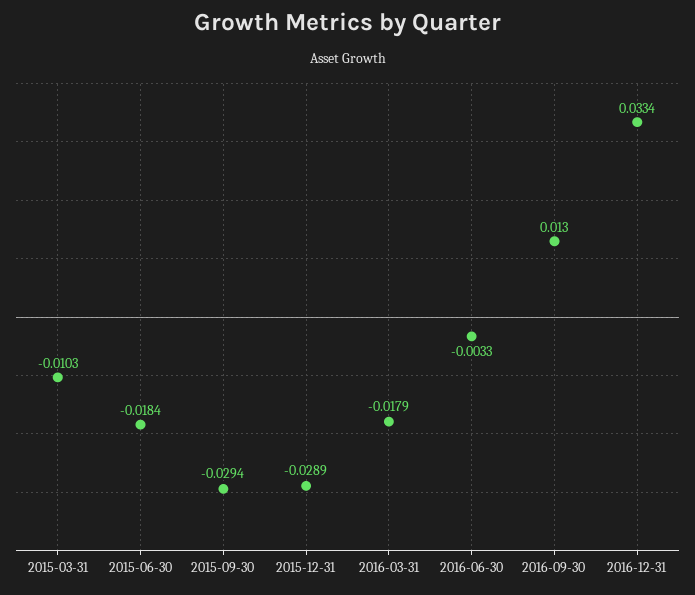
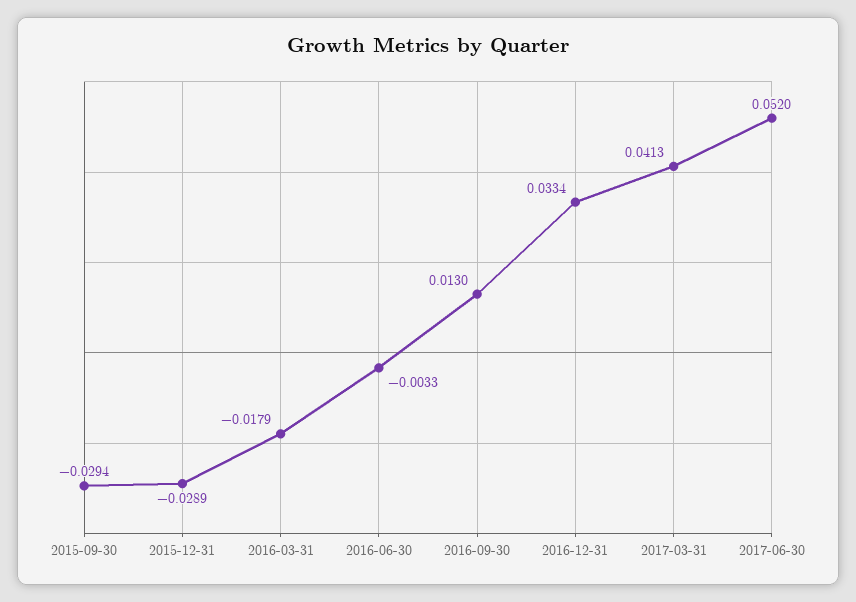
2015-03-31: -0.0103 -> none
2015-06-30: -0.0184 -> none
2017-03-31: none -> 0.0413
2017-06-30: none -> 0.052

